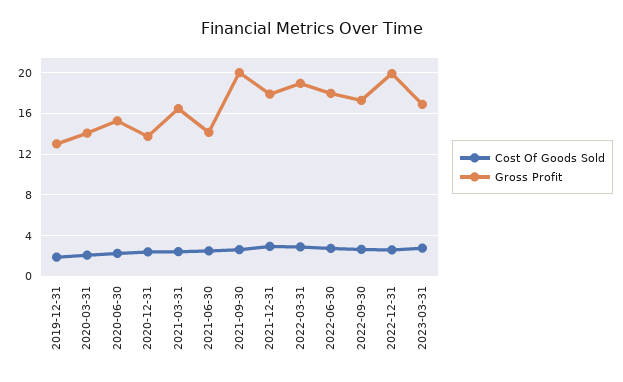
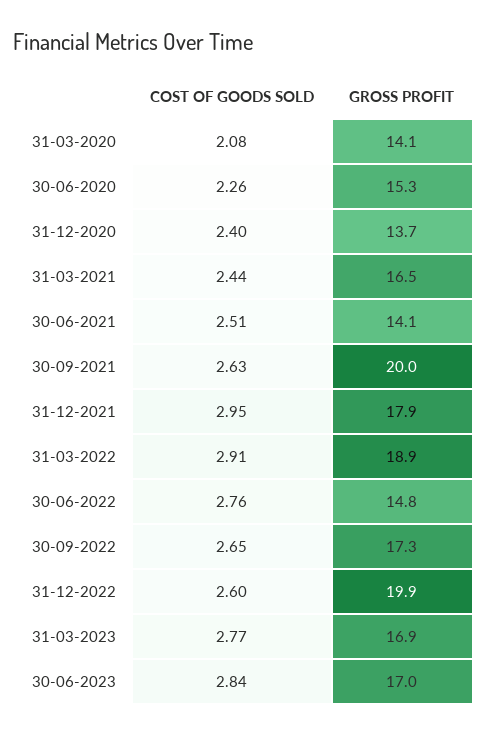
Cost Of Goods Sold, 2019-12-31: 2 -> none
Gross Profit, 2019-12-31: 13 -> none
Gross Profit, 2022-06-30: 18 -> 14.8
Cost Of Goods Sold, 30-06-2023: none -> 2.84
Gross Profit, 30-06-2023: none -> 17

